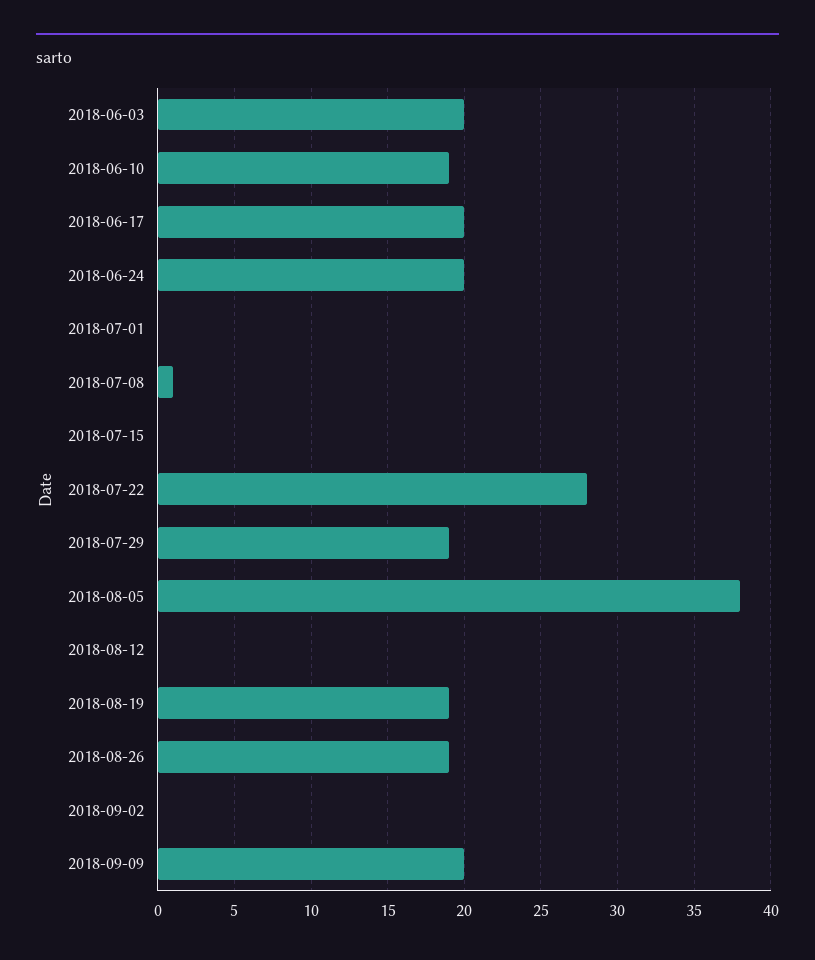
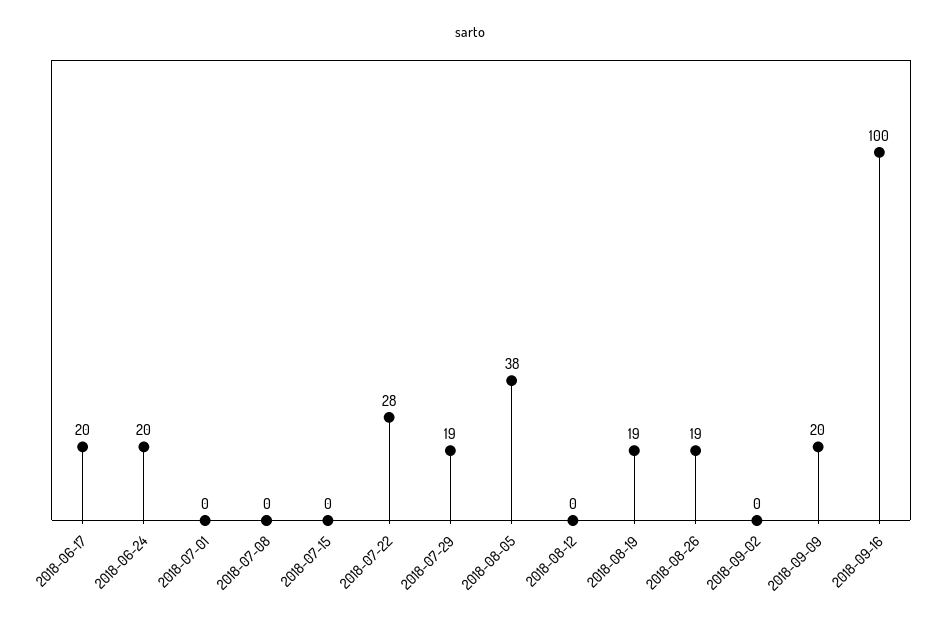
2018-06-03: 20 -> none
2018-06-10: 19 -> none
2018-07-08: 1 -> 0
2018-09-16: none -> 100

